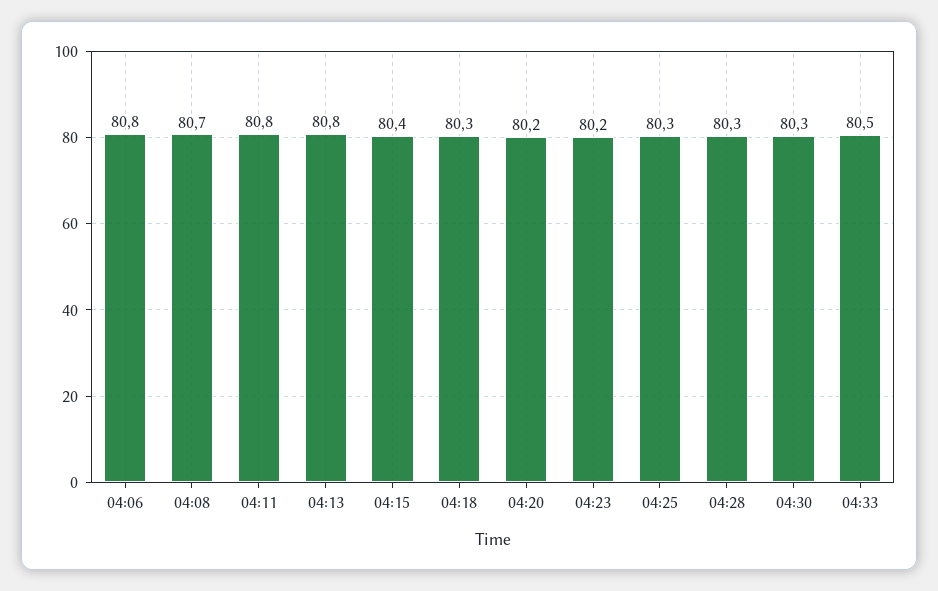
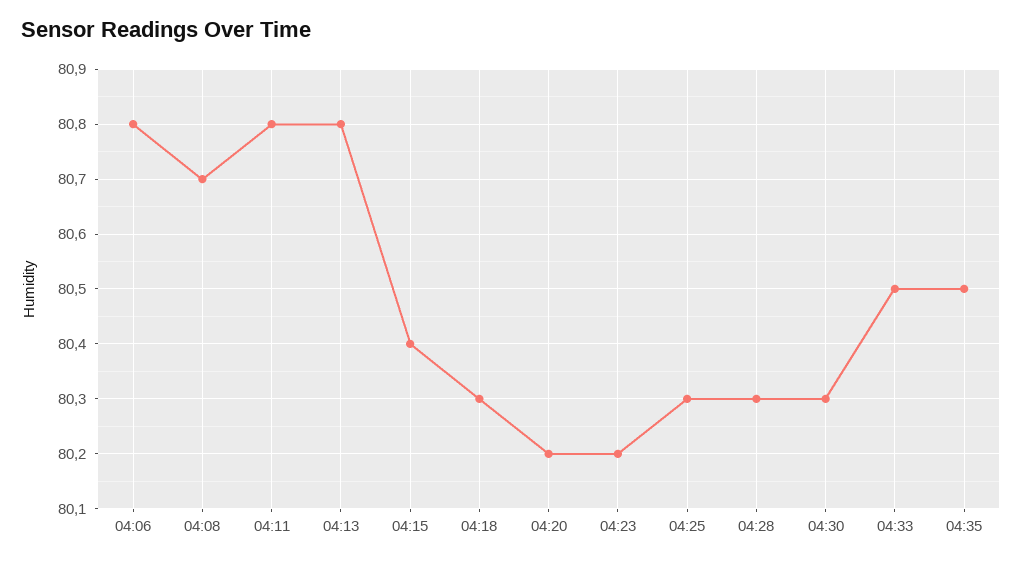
04:35: none -> 80.5

